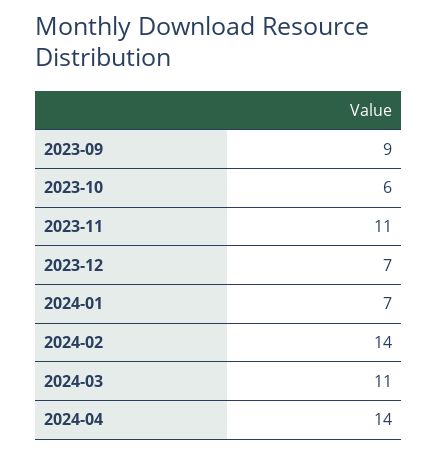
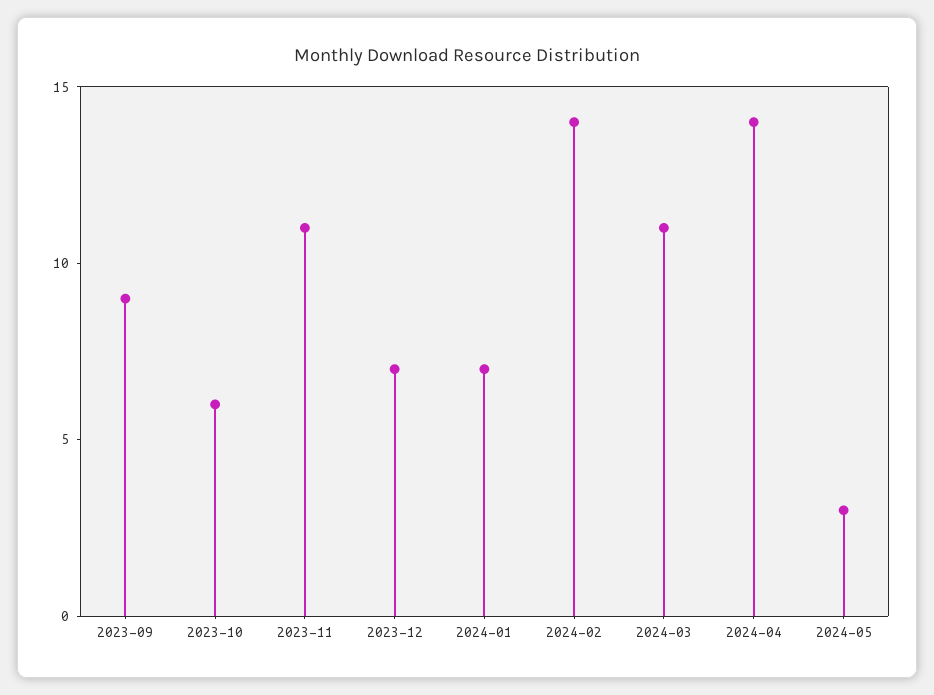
2024-05: none -> 3

